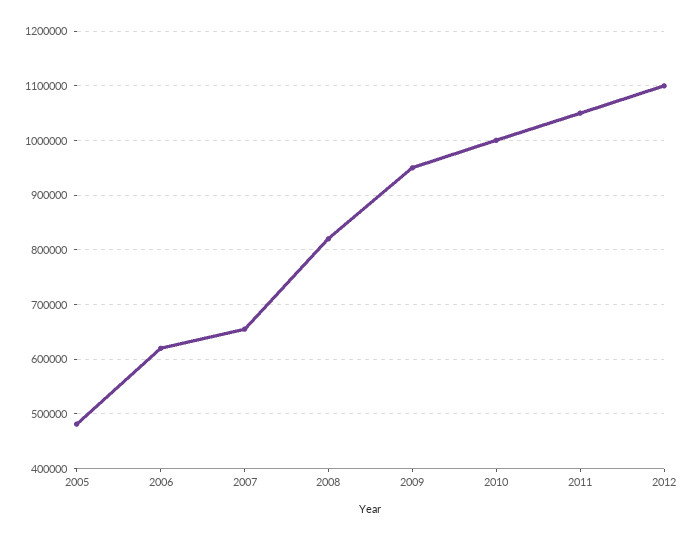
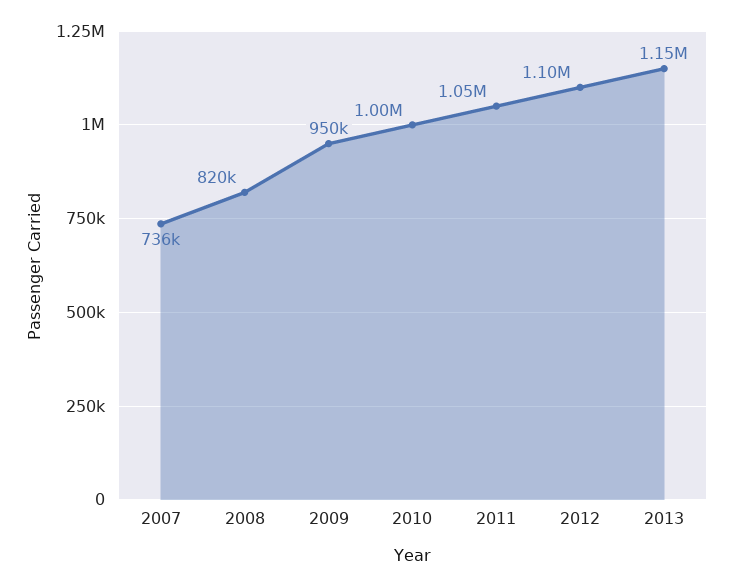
2005: 480000 -> none
2006: 620000 -> none
2007: 660000 -> 736000
2013: none -> 1150000

